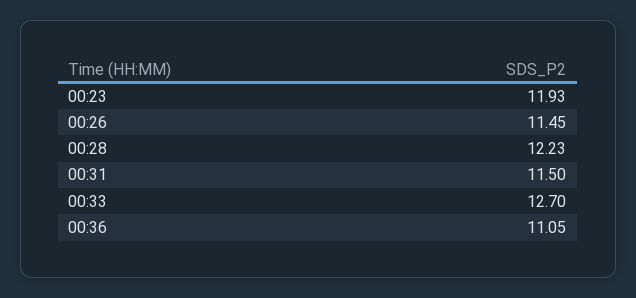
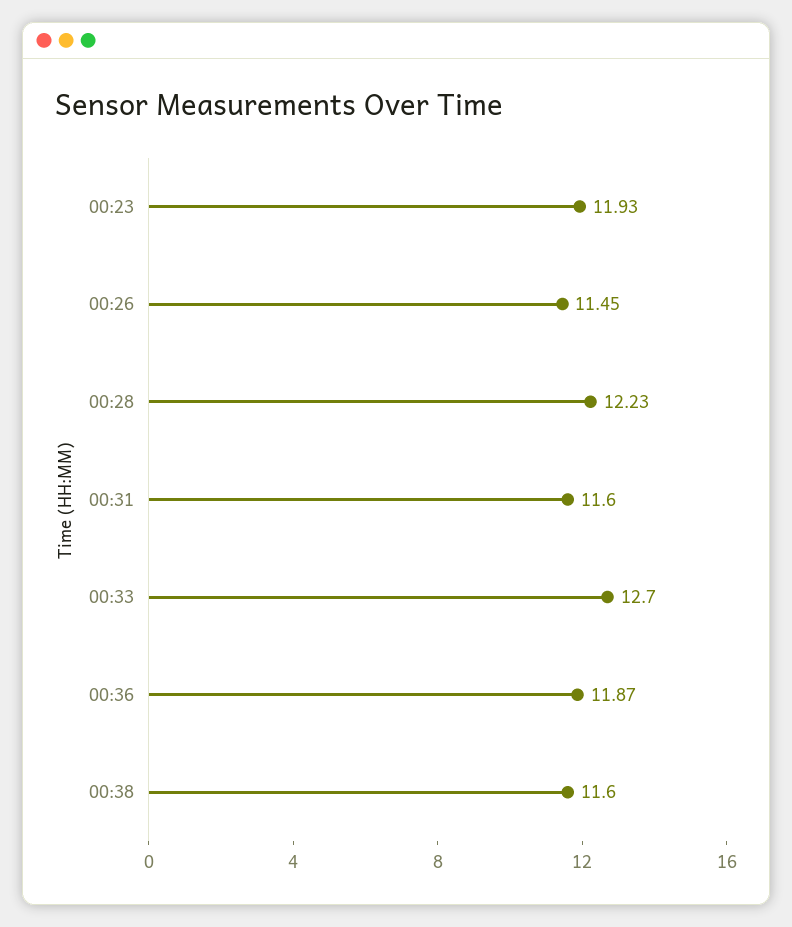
00:31: 11.5 -> 11.6
00:36: 11.05 -> 11.87
00:38: none -> 11.6

